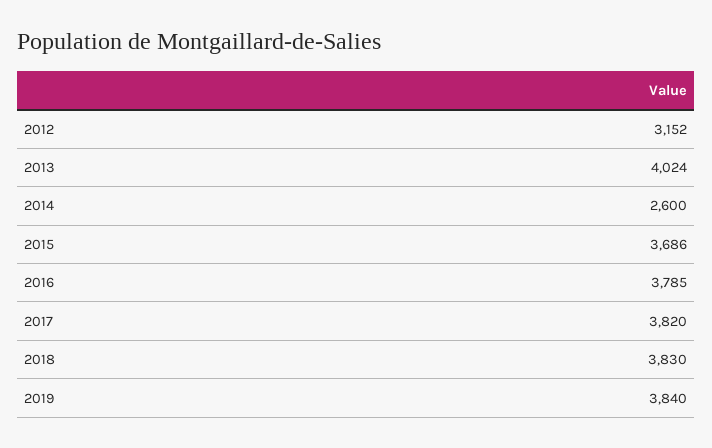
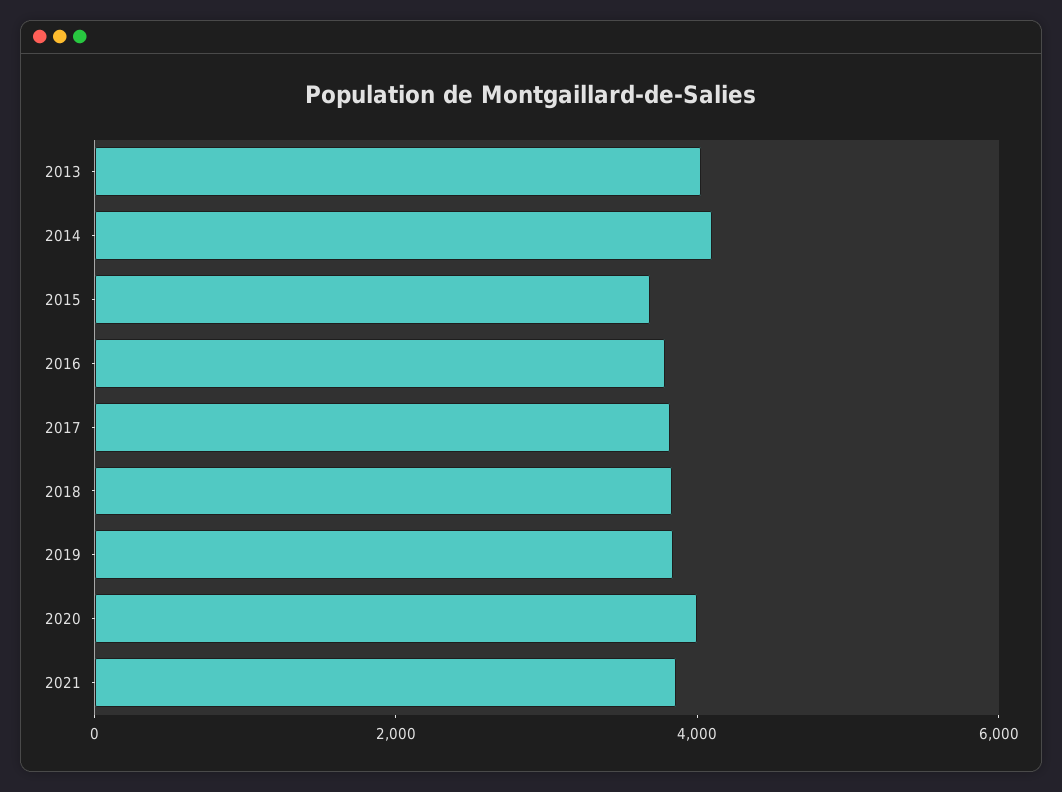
2012: 3152 -> none
2014: 2600 -> 4000
2020: none -> 4000
2021: none -> 4000

